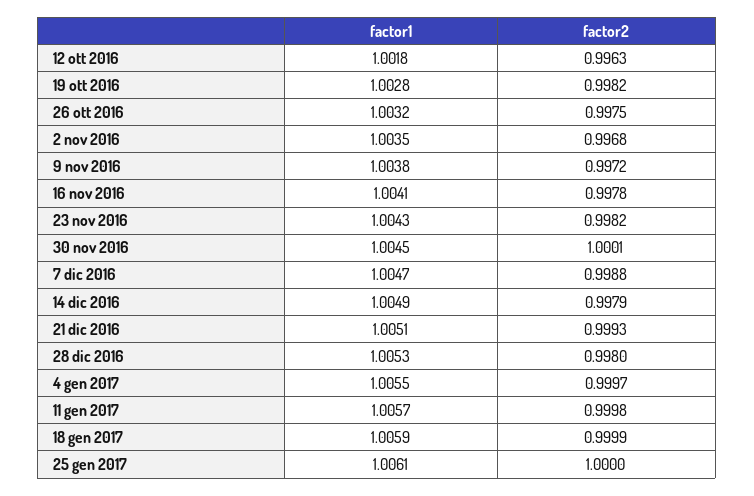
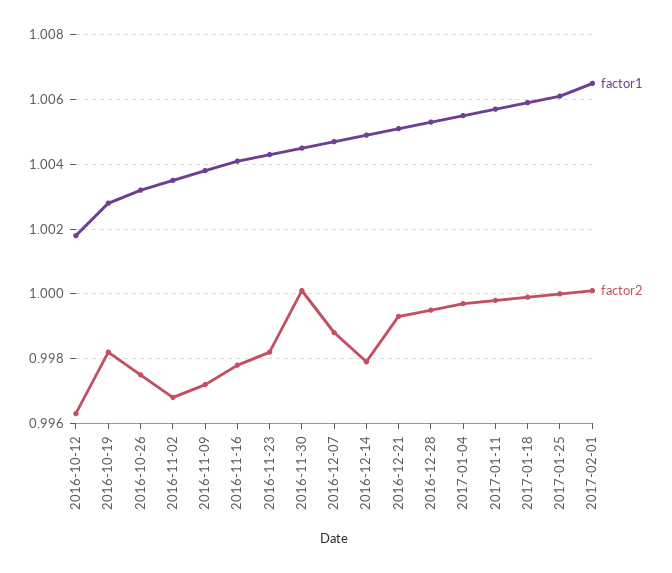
factor2, 28 dic 2016: 0.998 -> 0.9995
factor1, 2017-02-01: none -> 1.0065
factor2, 2017-02-01: none -> 1

